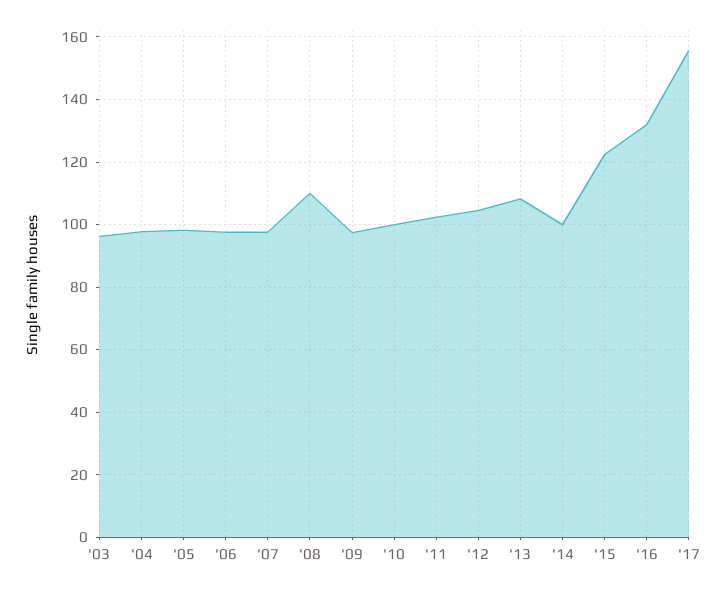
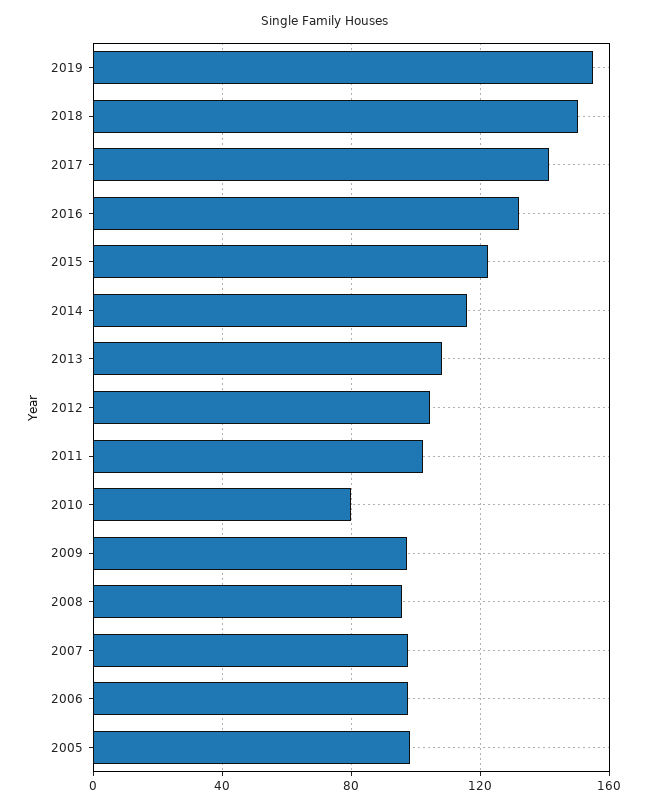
'03: 96 -> none
'04: 98 -> none
'08: 110 -> 95
'10: 100 -> 80
'14: 100 -> 115
'17: 156 -> 140
2019: none -> 155
2018: none -> 150

